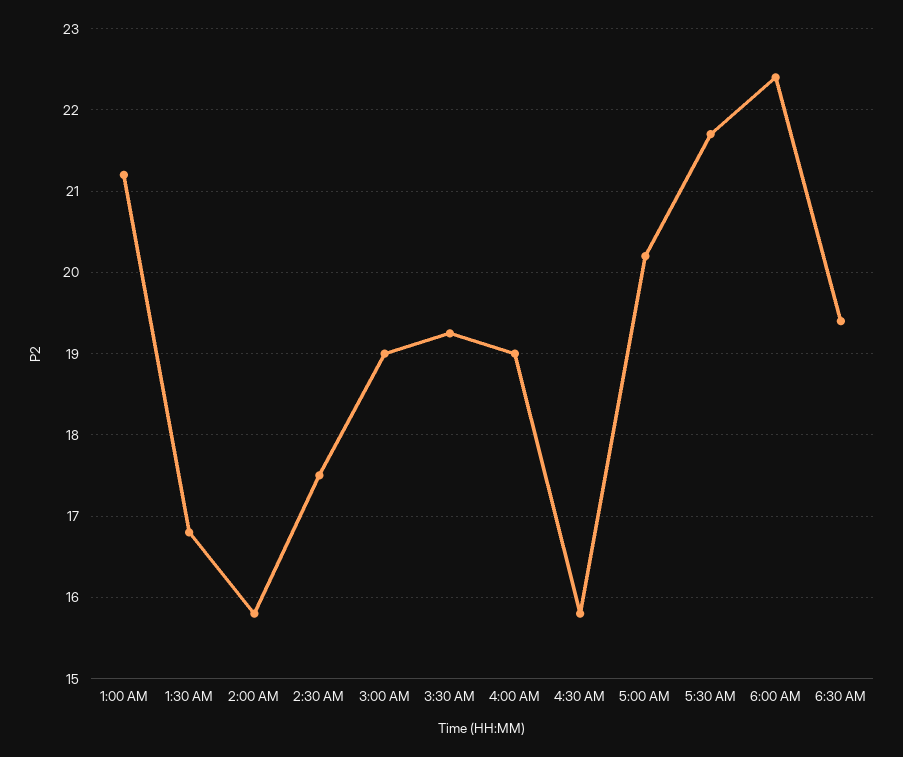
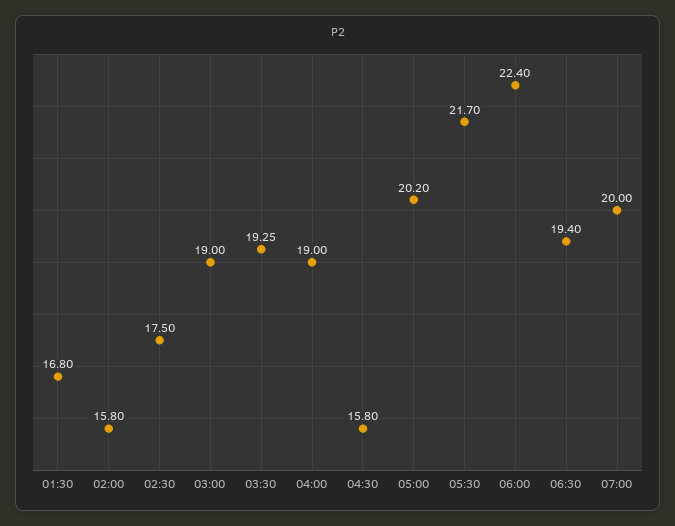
1:00 AM: 21.2 -> none
07:00: none -> 20

